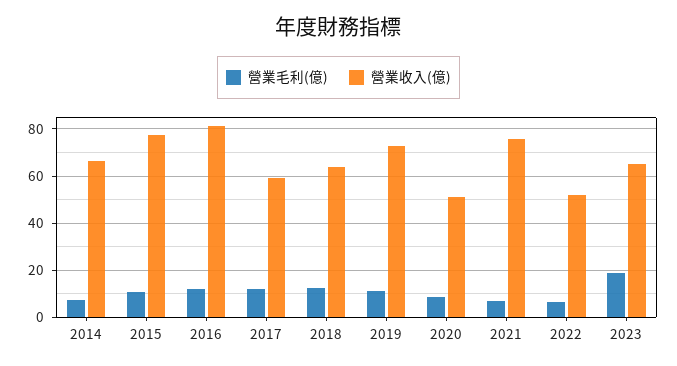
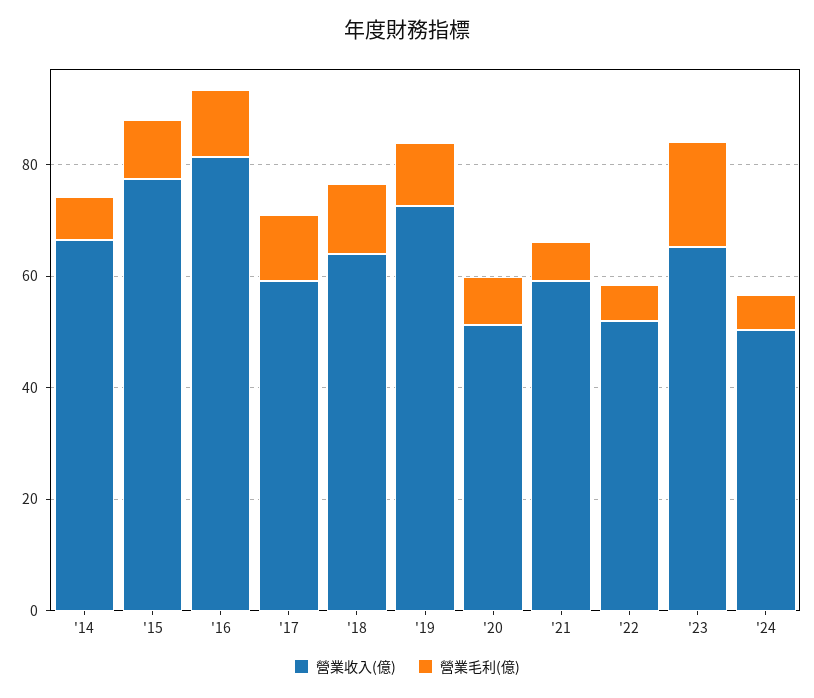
營業收入(億), 2021: 75 -> 60
營業收入(億), '24: none -> 50
營業毛利(億), '24: none -> 5

